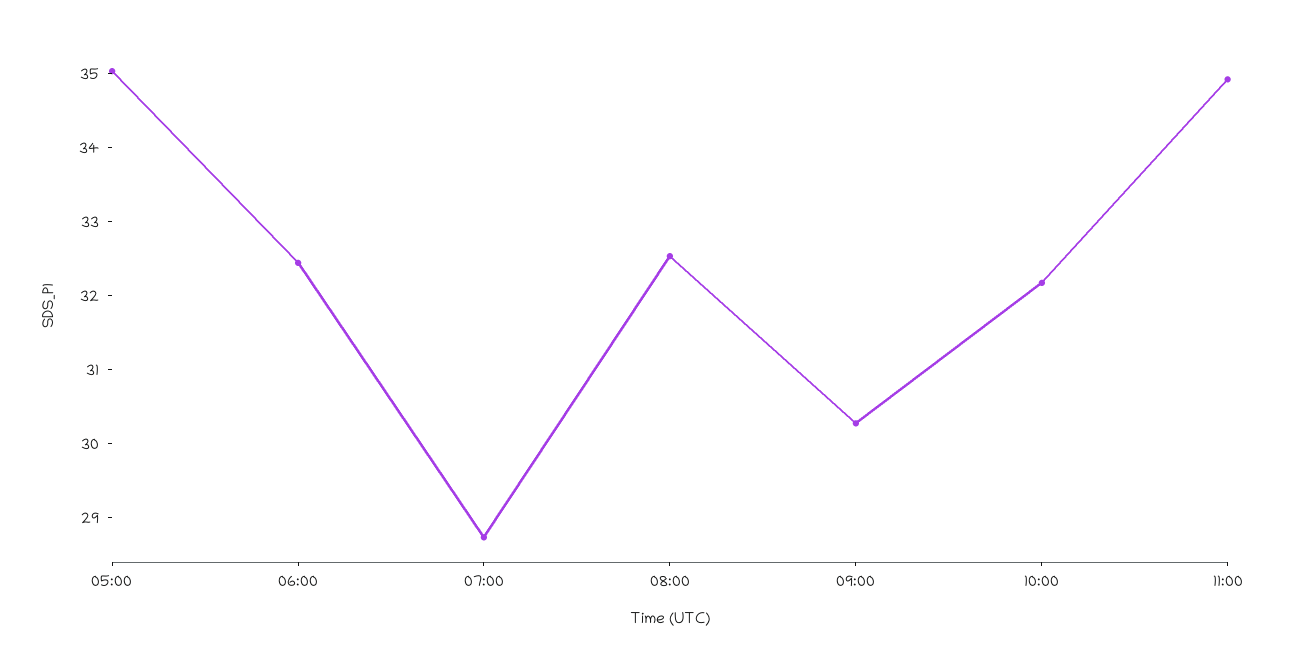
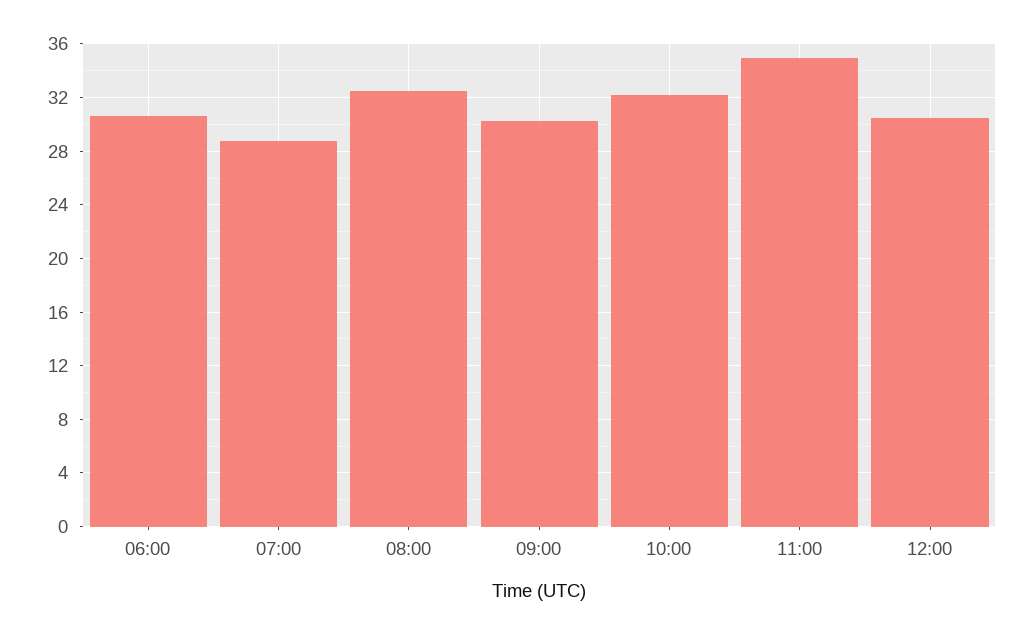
05:00: 35 -> none
06:00: 32.4 -> 30.5
12:00: none -> 30.5

